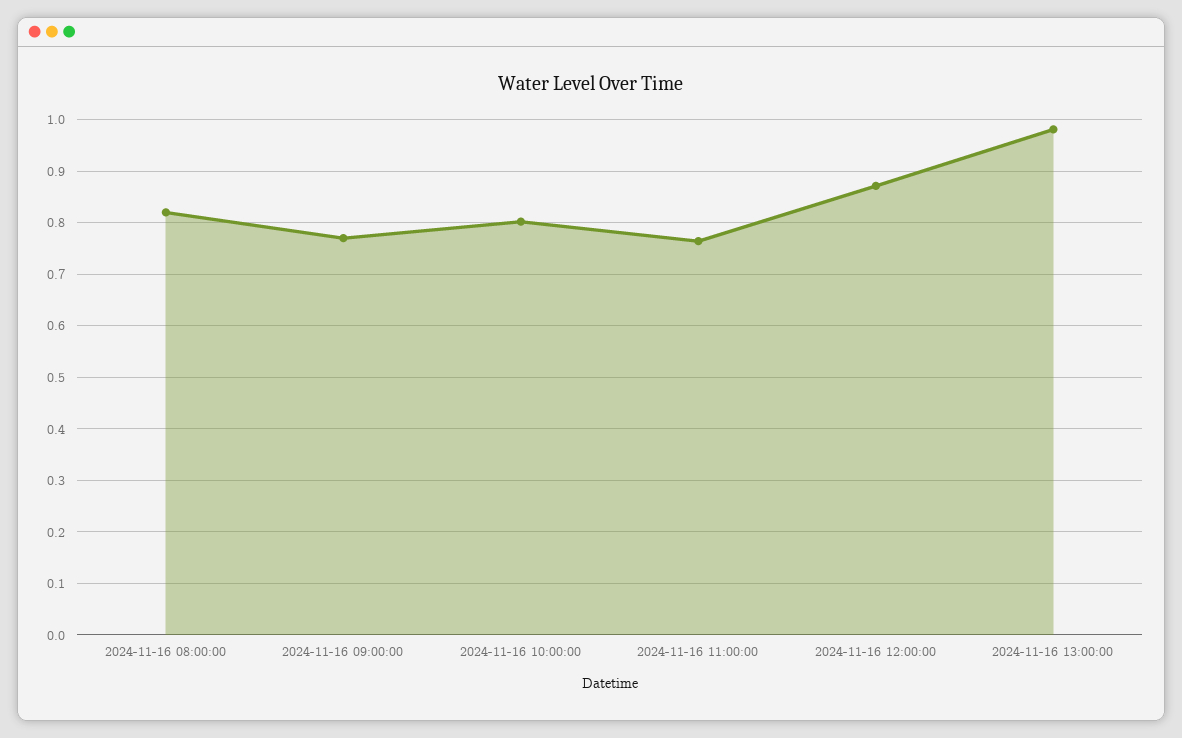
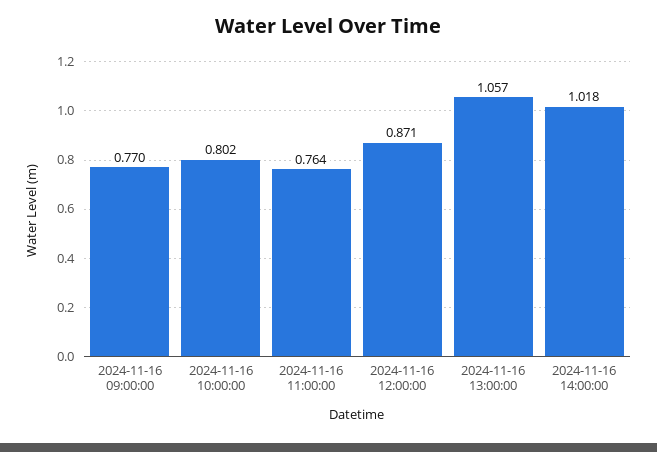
2024-11-16 08:00:00: 0.82 -> none
2024-11-16 13:00:00: 0.98 -> 1.057
2024-11-16 14:00:00: none -> 1.018

